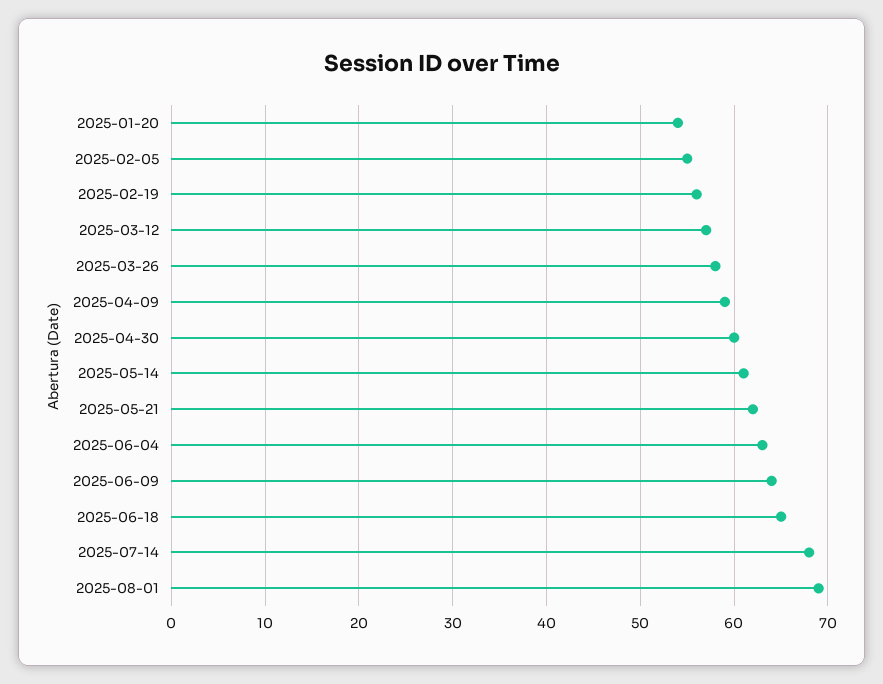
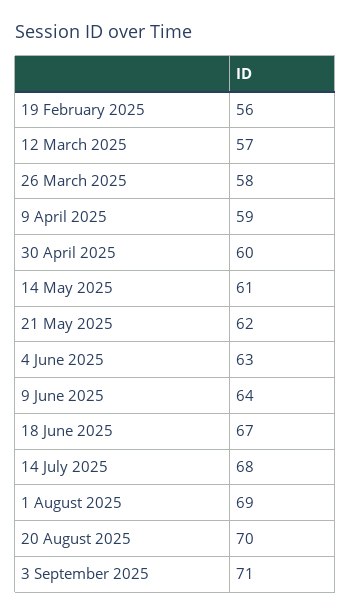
2025-01-20: 54 -> none
2025-02-05: 55 -> none
2025-06-18: 65 -> 67
20 August 2025: none -> 70
3 September 2025: none -> 71

